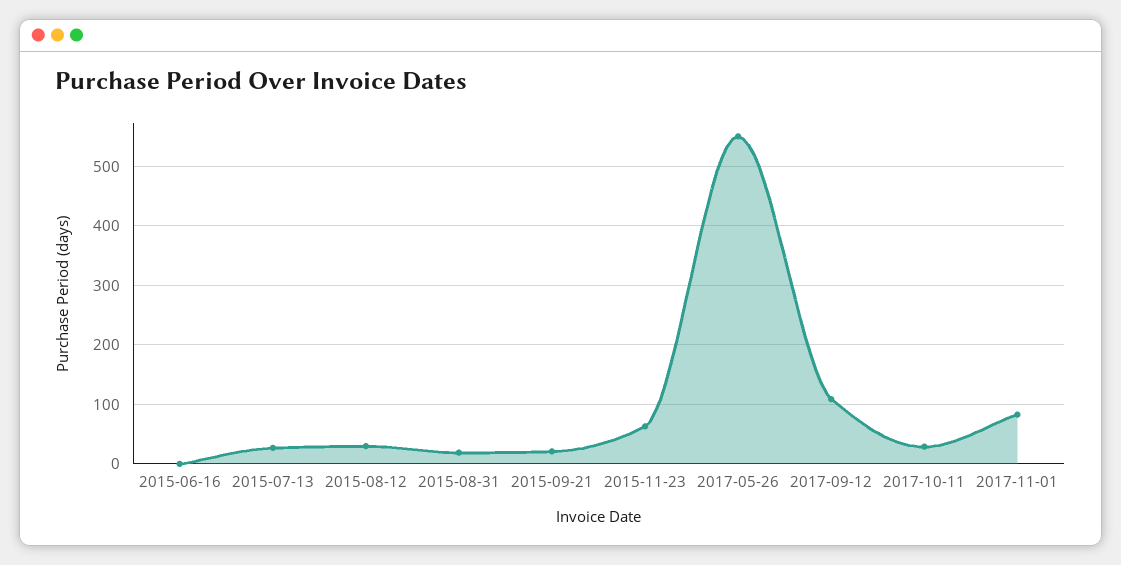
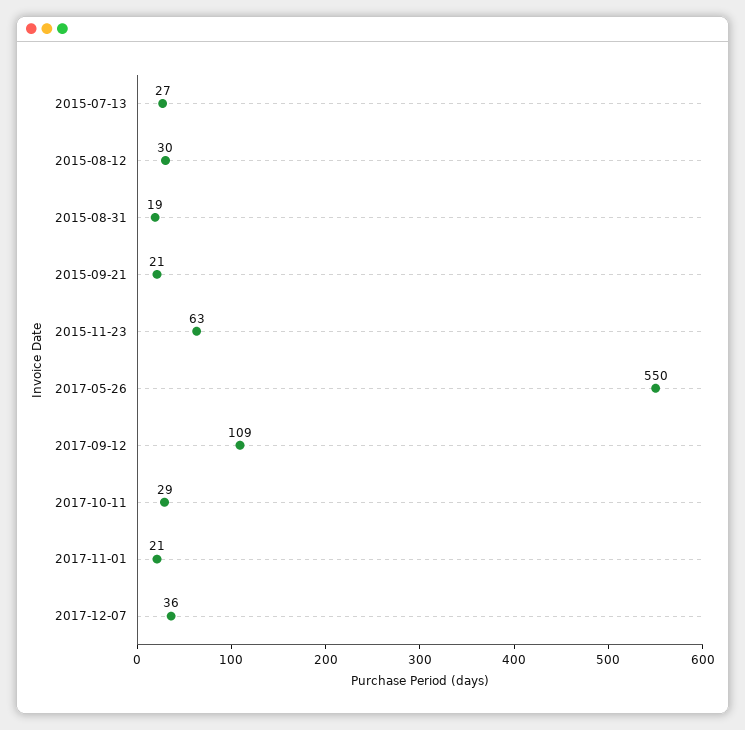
2015-06-16: 0 -> none
2017-11-01: 80 -> 21
2017-12-07: none -> 36

